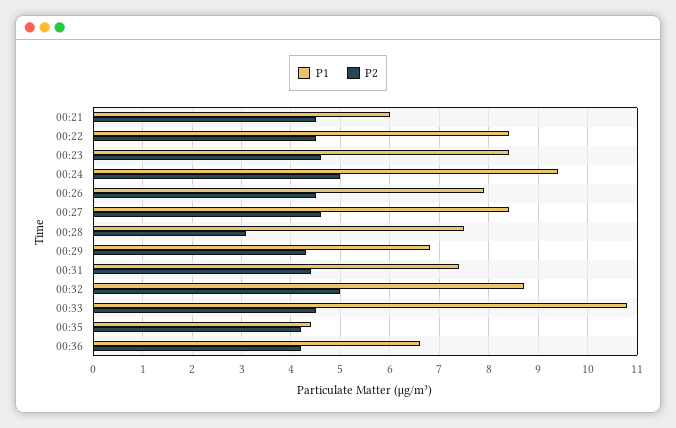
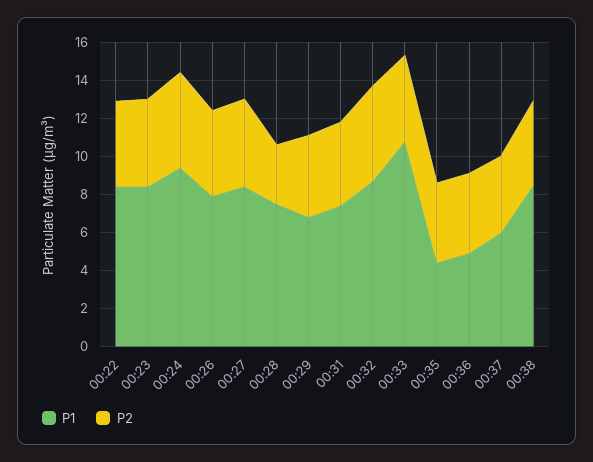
P1, 00:21: 6 -> none
P2, 00:21: 4.5 -> none
P1, 00:36: 6.5 -> 5
P1, 00:37: none -> 6
P2, 00:37: none -> 4
P1, 00:38: none -> 8.5
P2, 00:38: none -> 4.5

